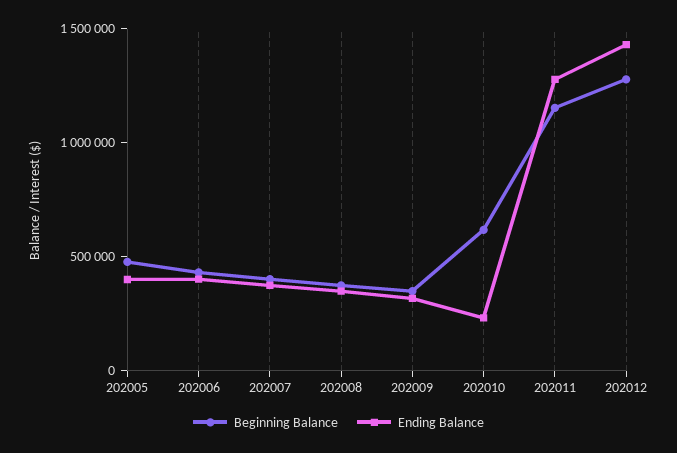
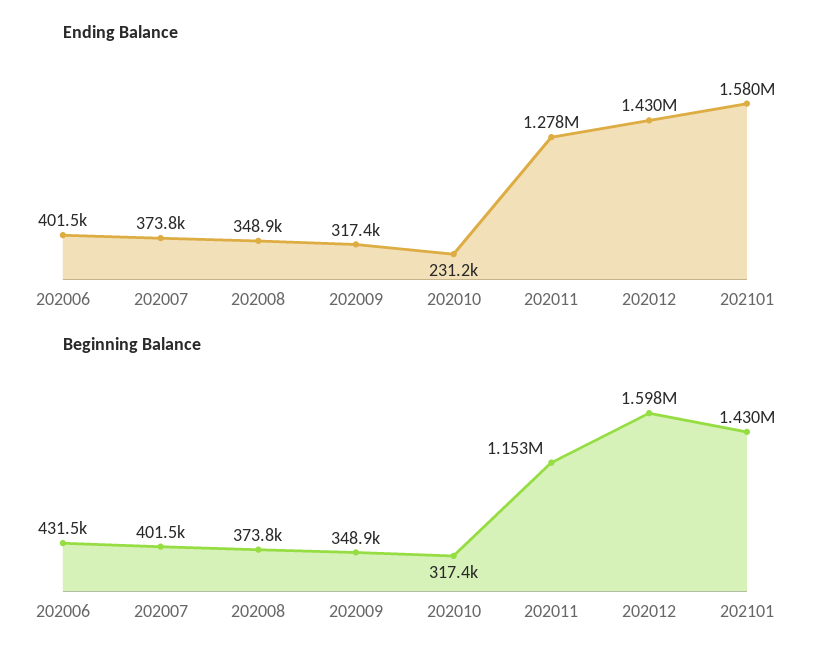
Beginning Balance, 202005: 500000 -> none
Ending Balance, 202005: 400000 -> none
Beginning Balance, 202010: 600000 -> 317400
Beginning Balance, 202012: 1300000 -> 1598000
Ending Balance, 202101: none -> 1580000
Beginning Balance, 202101: none -> 1430000

